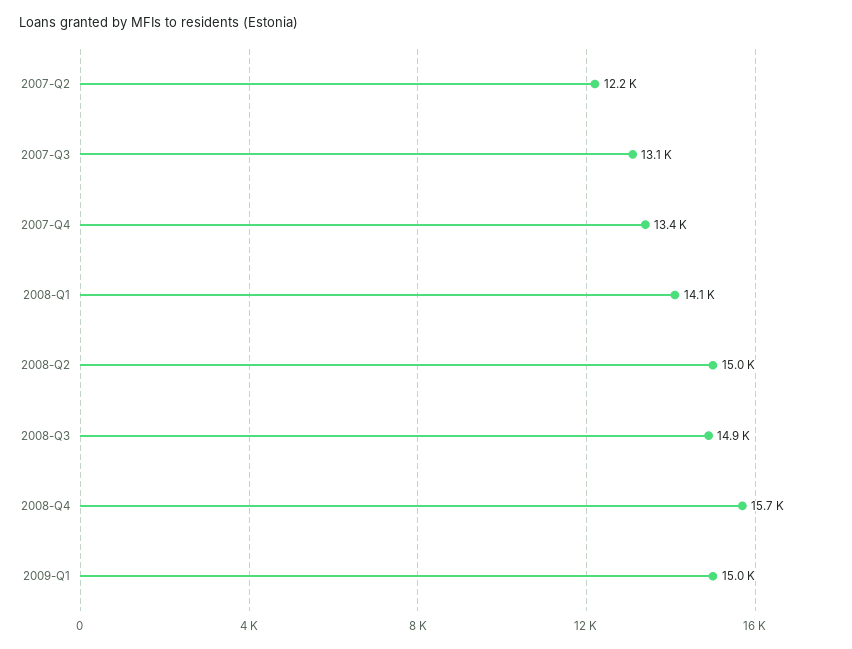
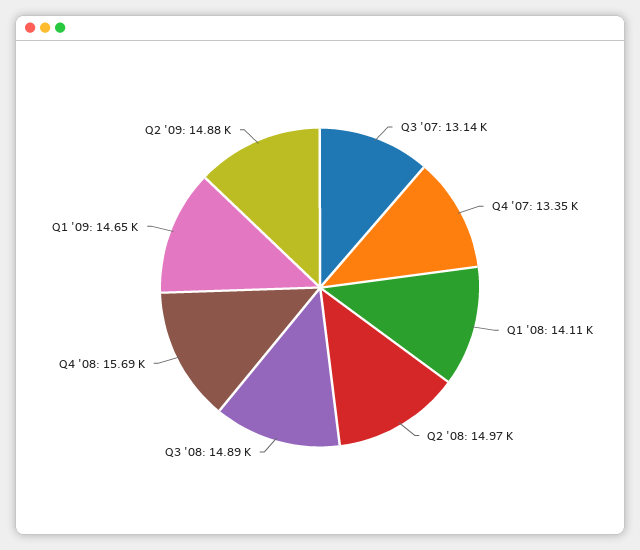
2007-Q2: 12200 -> none
2009-Q1: 15000 -> 14650
Q2 '09: none -> 14880

